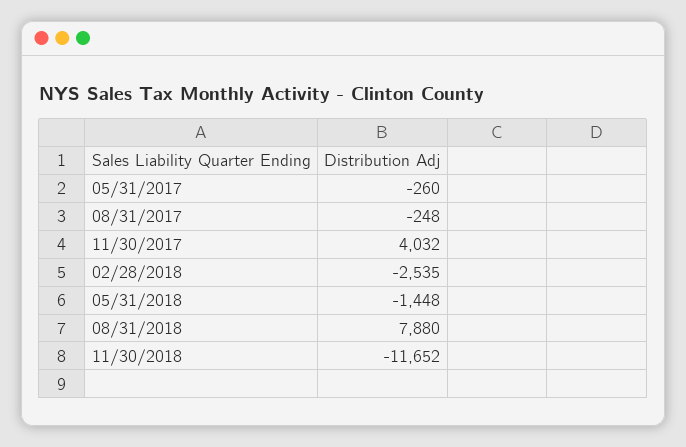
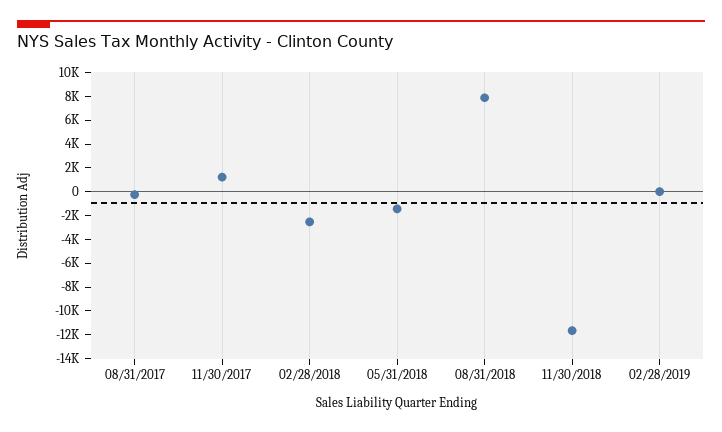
05/31/2017: -260 -> none
11/30/2017: 4032 -> 1000
02/28/2019: none -> 0

